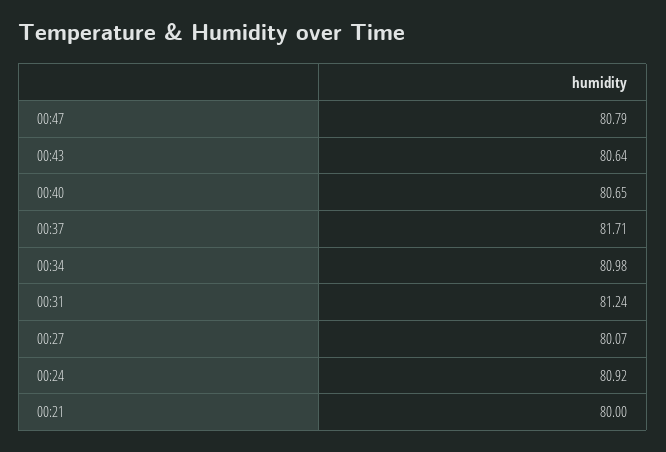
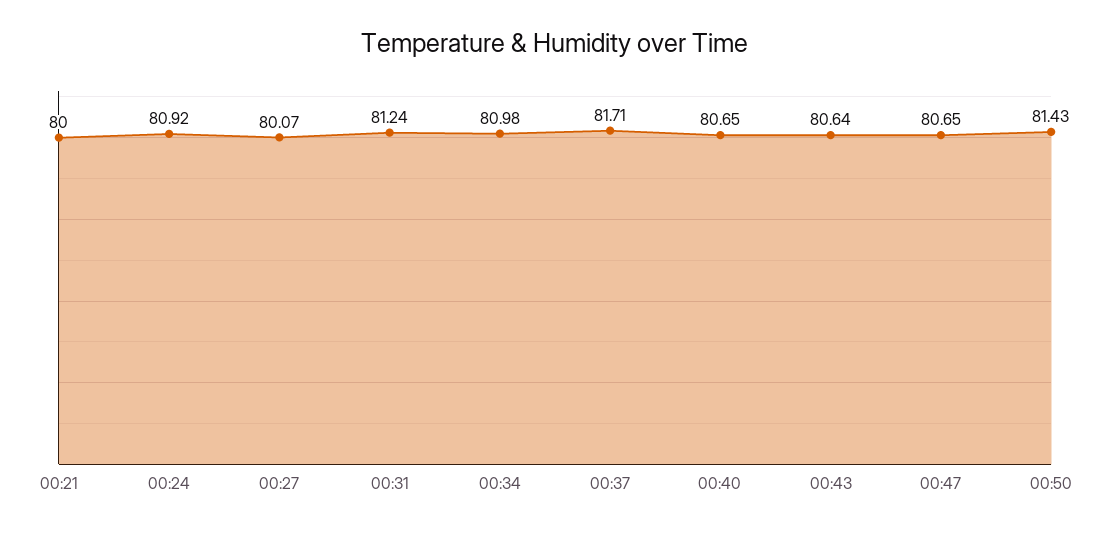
00:47: 80.79 -> 80.65
00:50: none -> 81.43

